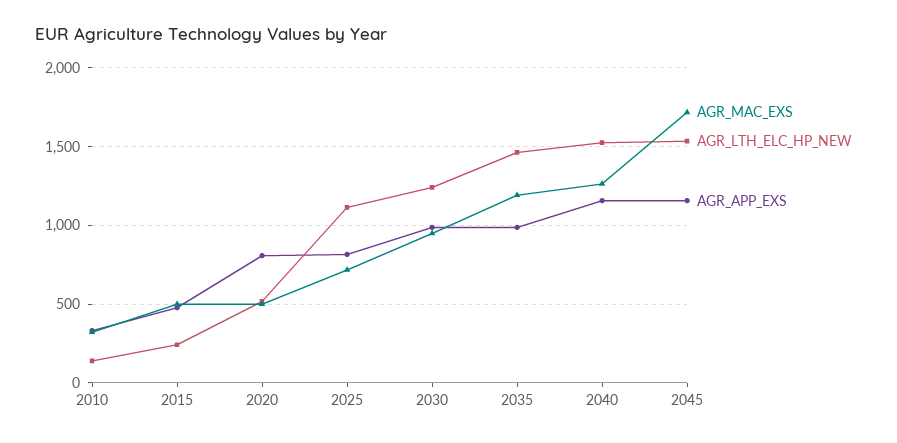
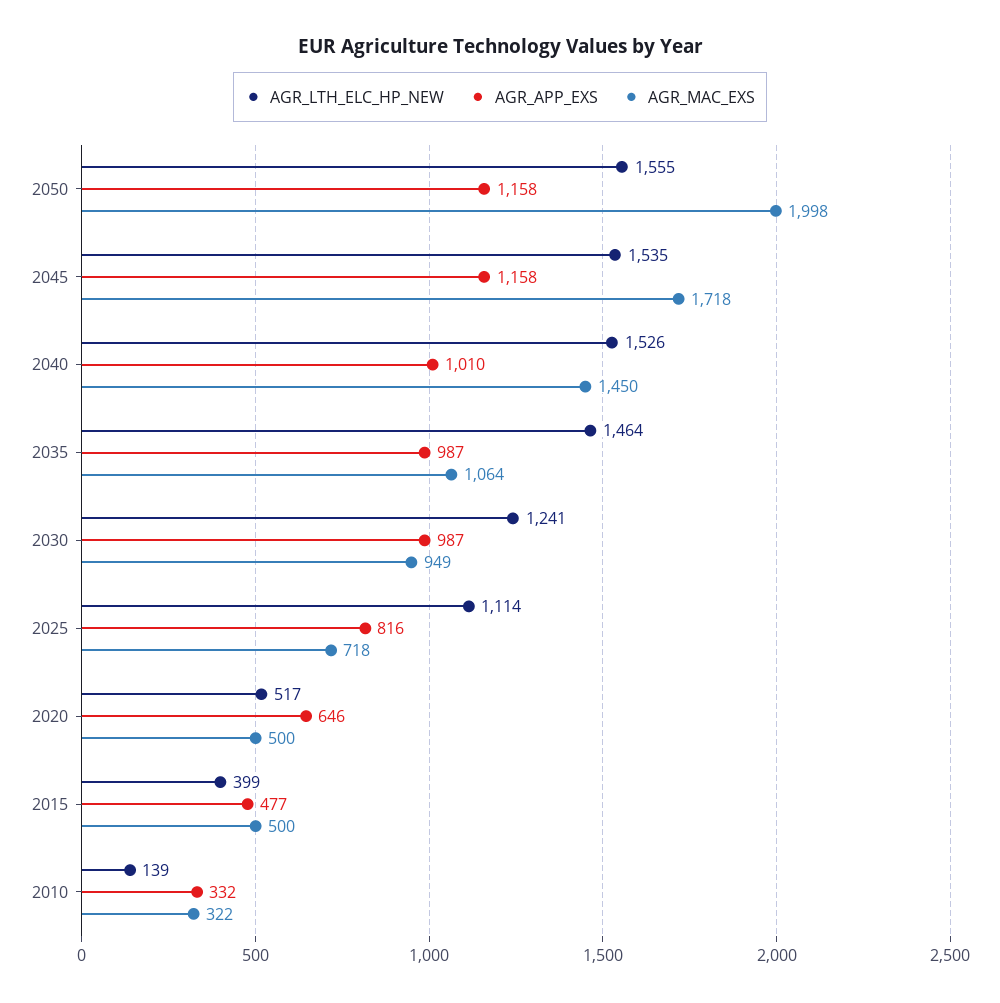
AGR_LTH_ELC_HP_NEW, 2015: 250 -> 399
AGR_APP_EXS, 2020: 800 -> 646
AGR_MAC_EXS, 2035: 1200 -> 1064
AGR_MAC_EXS, 2040: 1250 -> 1450
AGR_APP_EXS, 2040: 1150 -> 1010
AGR_LTH_ELC_HP_NEW, 2050: none -> 1555
AGR_APP_EXS, 2050: none -> 1158
AGR_MAC_EXS, 2050: none -> 1998

